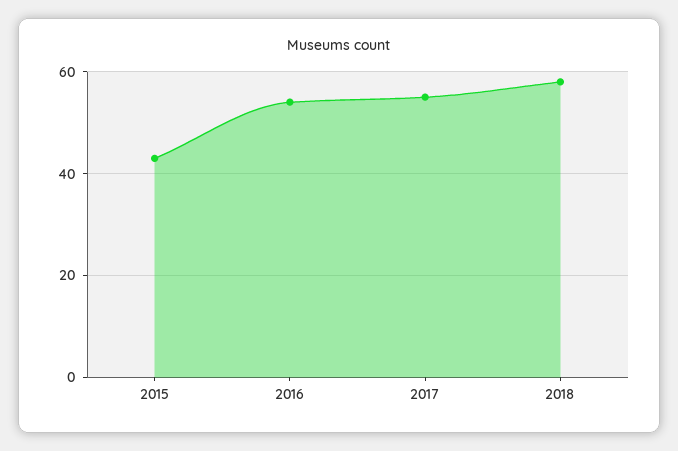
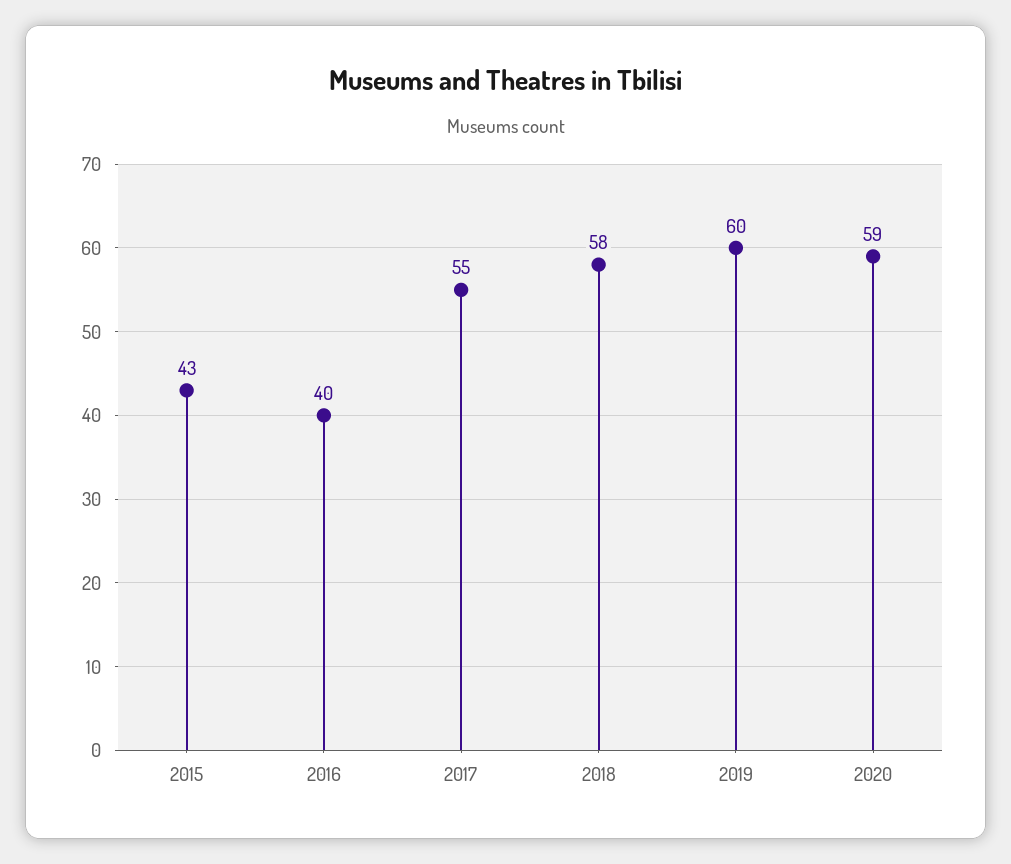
2016: 55 -> 40
2019: none -> 60
2020: none -> 59

